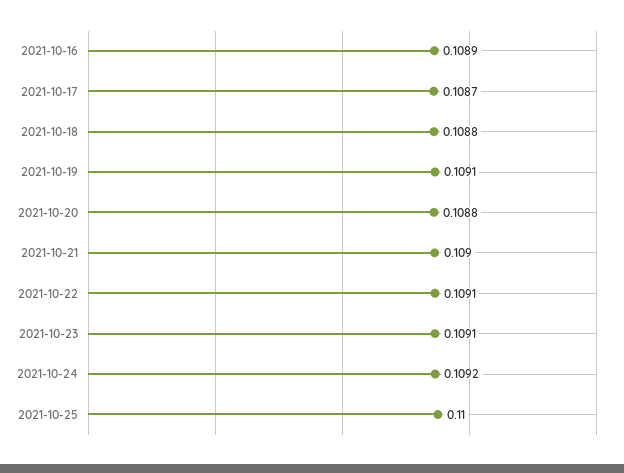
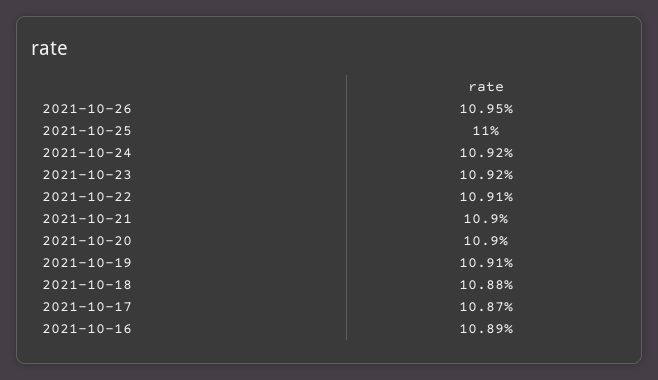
2021-10-20: 0.1088 -> 0.109
2021-10-23: 0.1091 -> 0.1092
2021-10-26: none -> 0.1095

